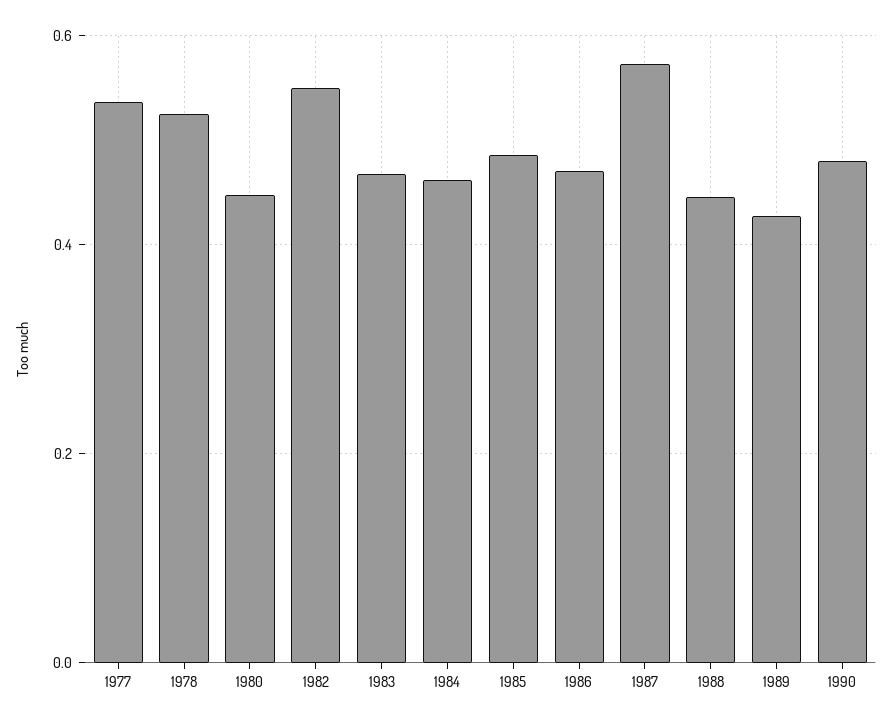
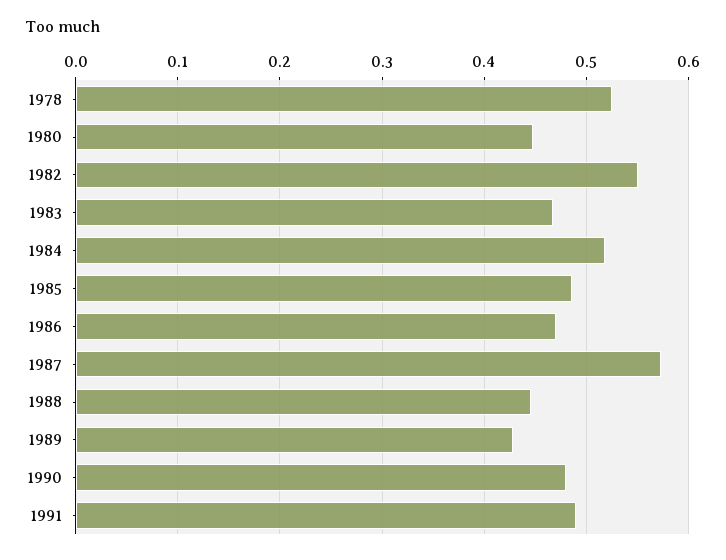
1977: 0.54 -> none
1984: 0.46 -> 0.52
1991: none -> 0.49

